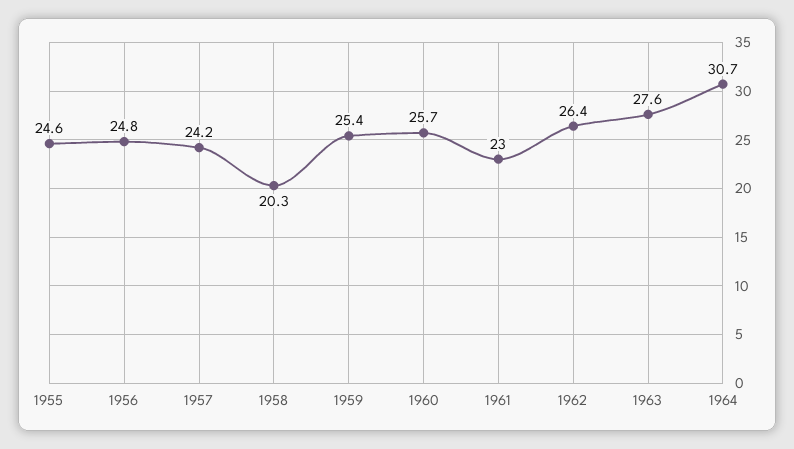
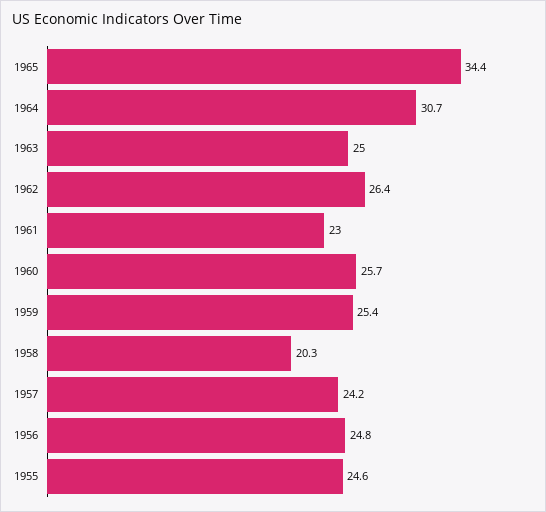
1963: 27.6 -> 25
1965: none -> 34.4

